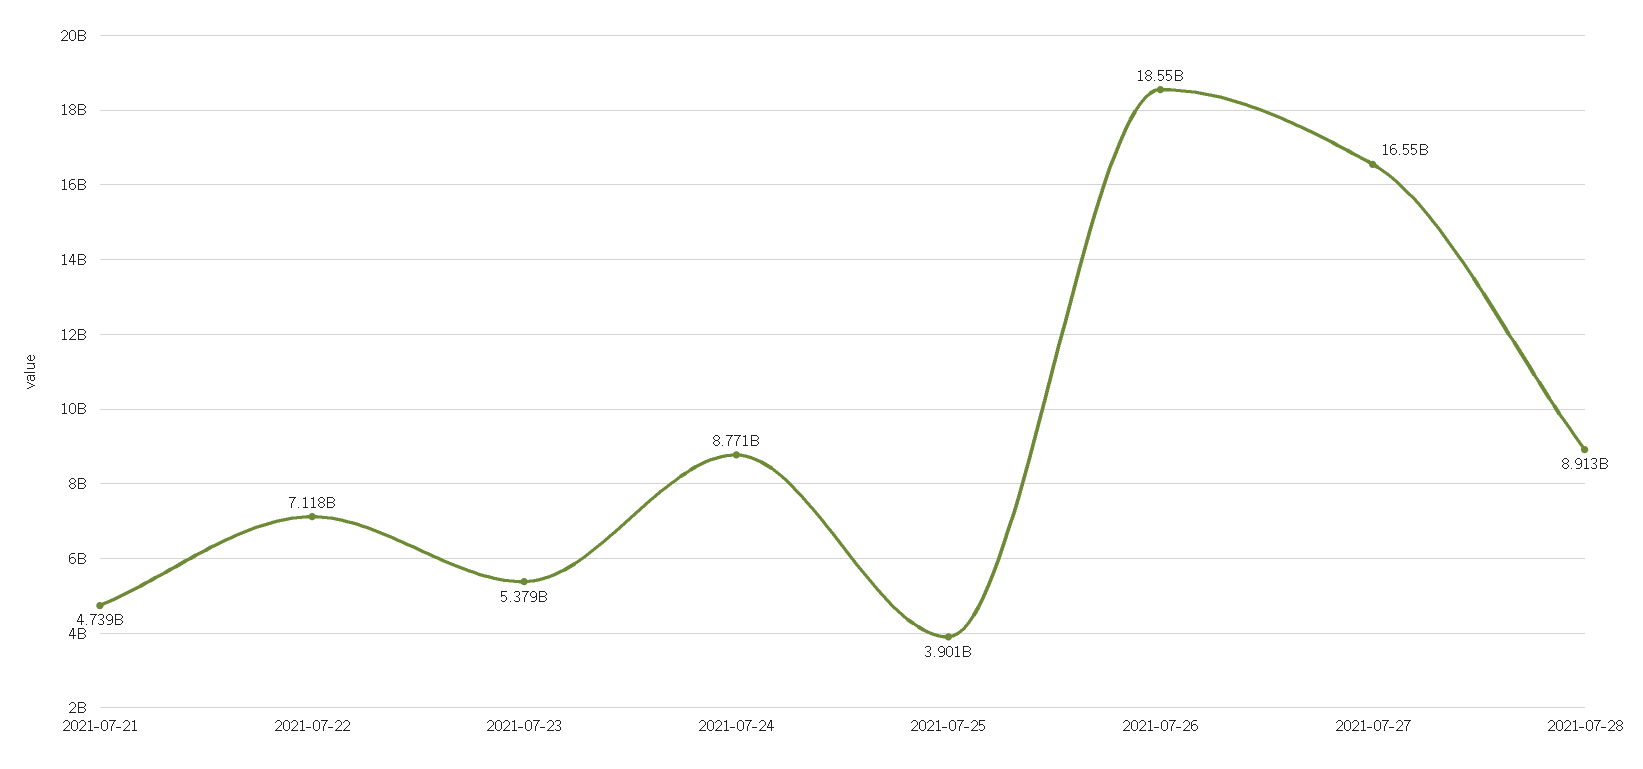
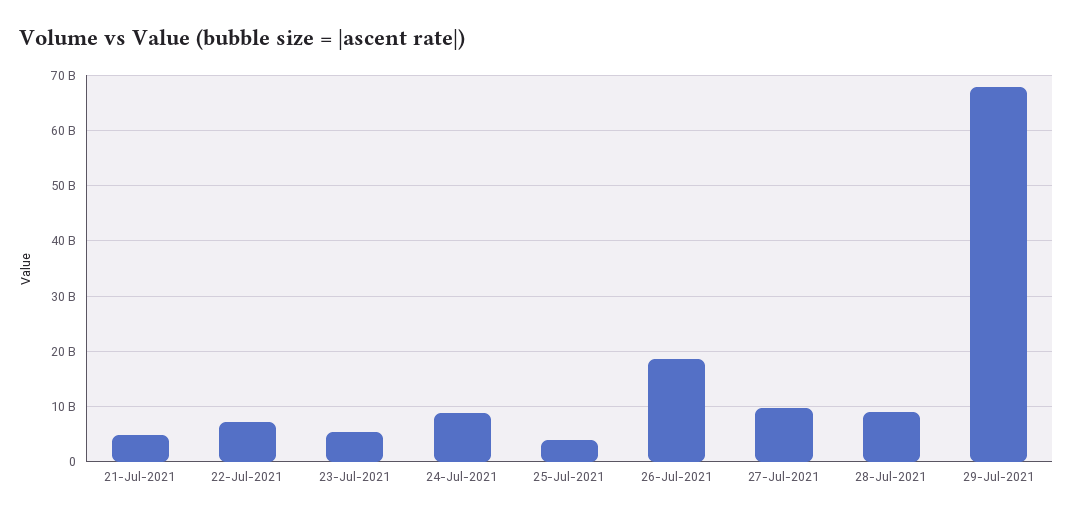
2021-07-27: 16550000000 -> 10000000000
29-Jul-2021: none -> 68000000000

